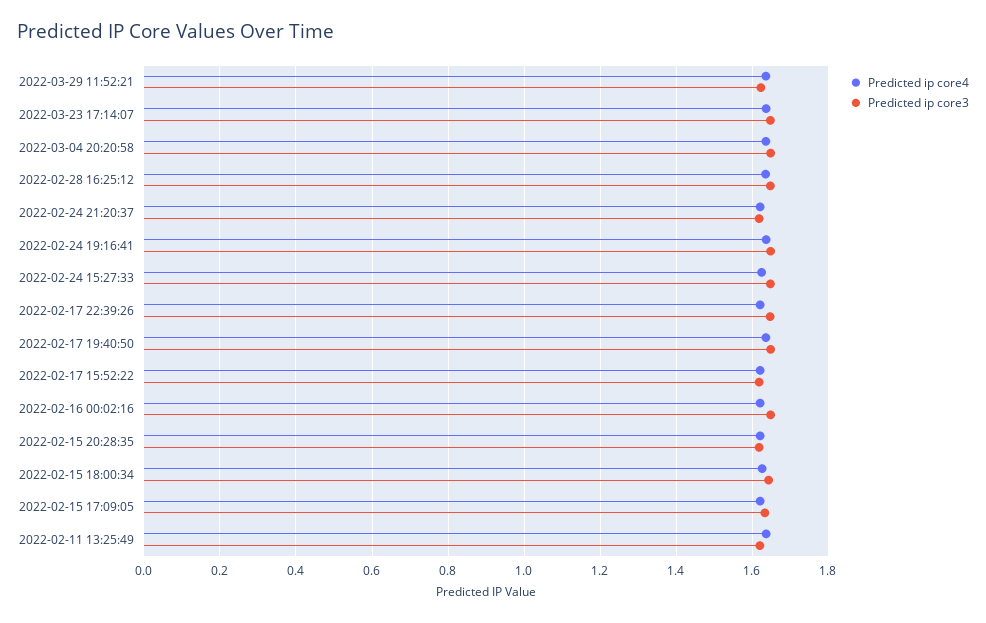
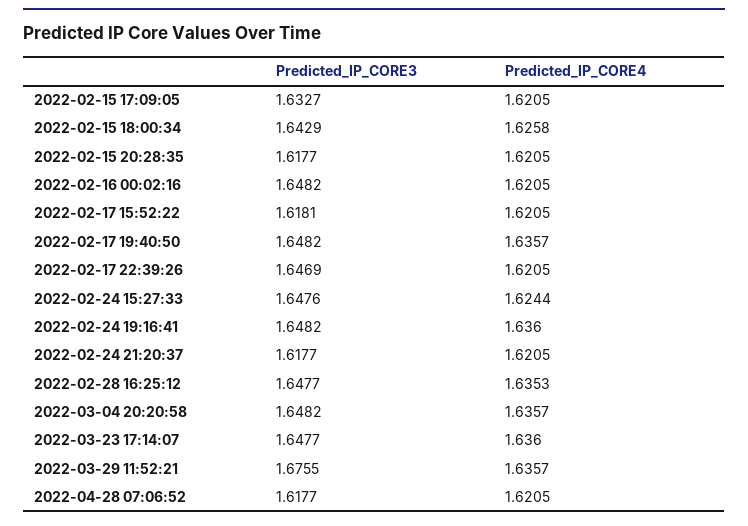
Predicted ip core3, 2022-03-29 11:52:21: 1.62 -> 1.6755
Predicted ip core4, 2022-02-11 13:25:49: 1.64 -> none
Predicted ip core3, 2022-02-11 13:25:49: 1.62 -> none
Predicted ip core3, 2022-04-28 07:06:52: none -> 1.6177
Predicted ip core4, 2022-04-28 07:06:52: none -> 1.6205

